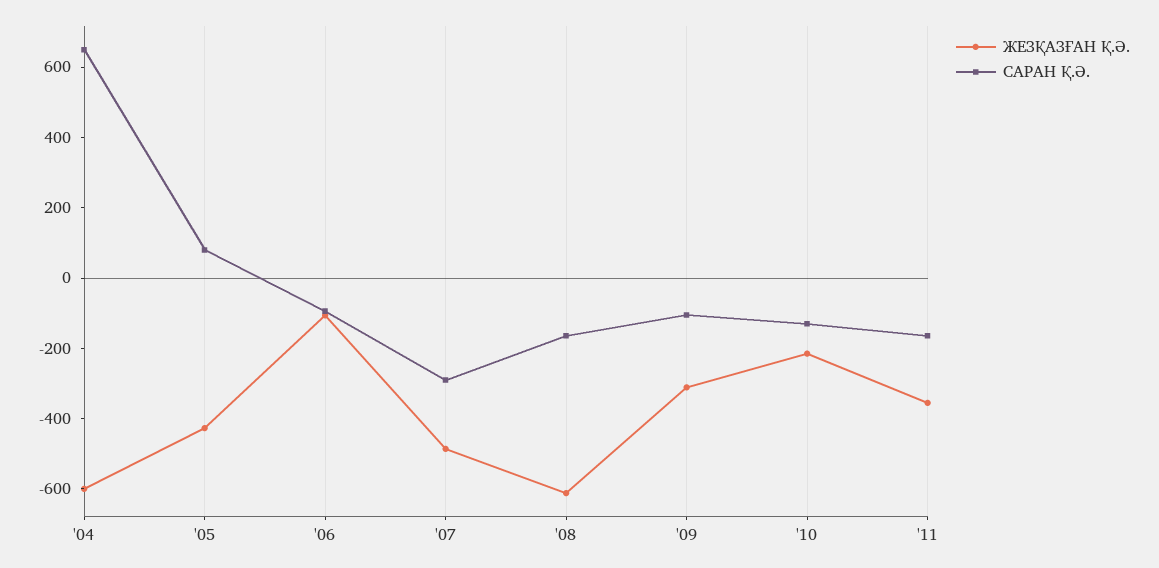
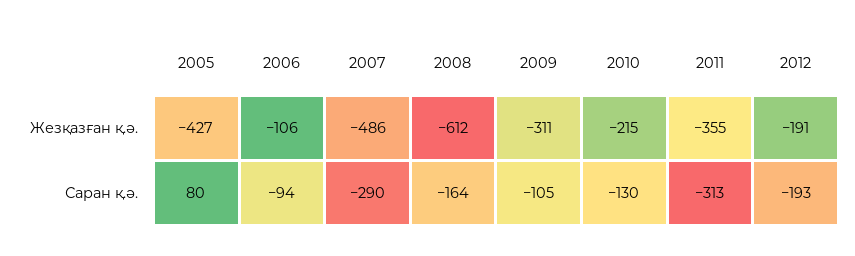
ЖЕЗҚАЗҒАН Қ.Ә., '04: -600 -> none
САРАН Қ.Ә., '04: 650 -> none
САРАН Қ.Ә., '11: -150 -> -313
ЖЕЗҚАЗҒАН Қ.Ә., 2012: none -> -191
САРАН Қ.Ә., 2012: none -> -193

